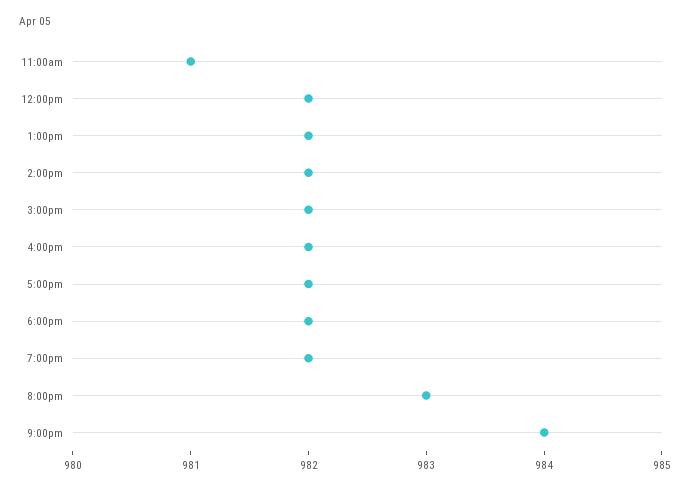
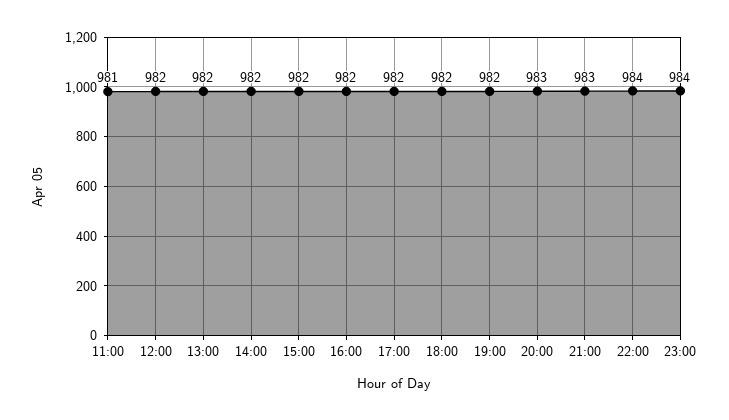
9:00pm: 984 -> 983
22:00: none -> 984
23:00: none -> 984

